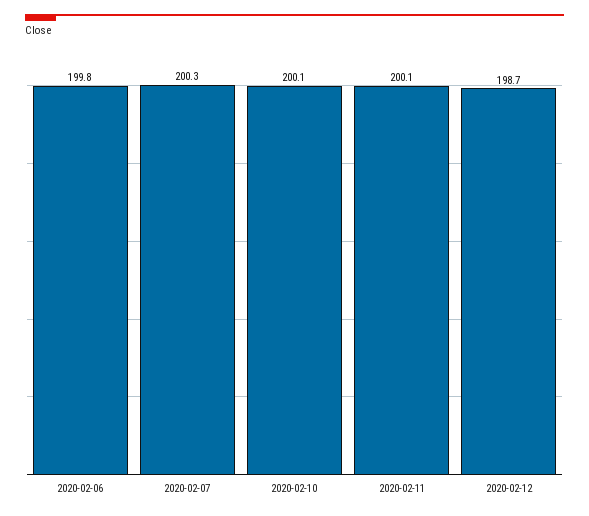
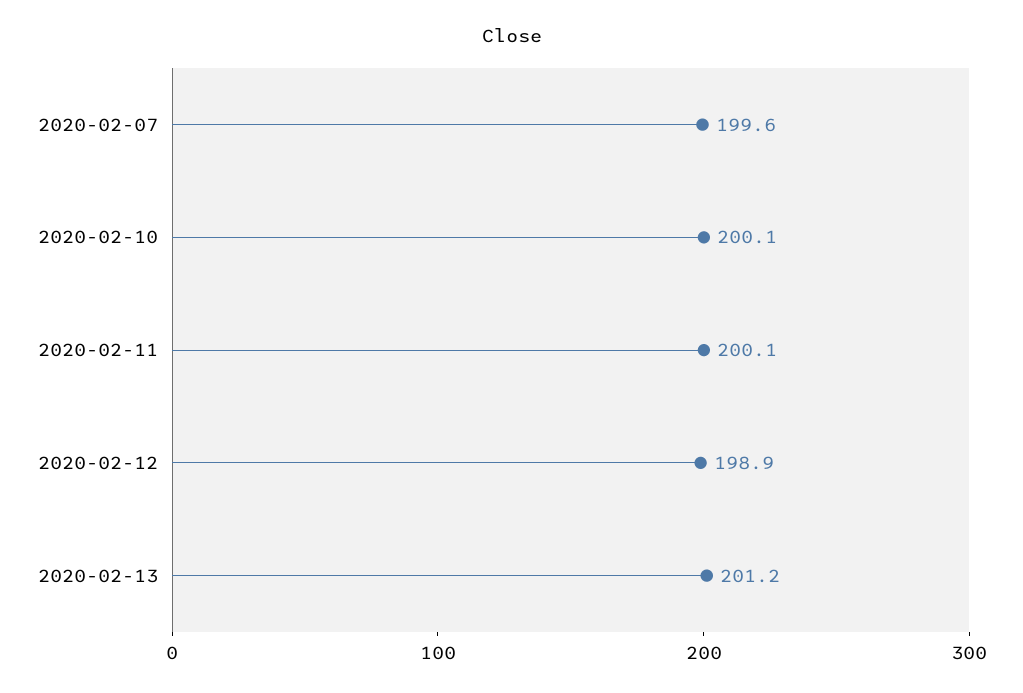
2020-02-06: 199.8 -> none
2020-02-07: 200.3 -> 199.6
2020-02-12: 198.7 -> 198.9
2020-02-13: none -> 201.2

